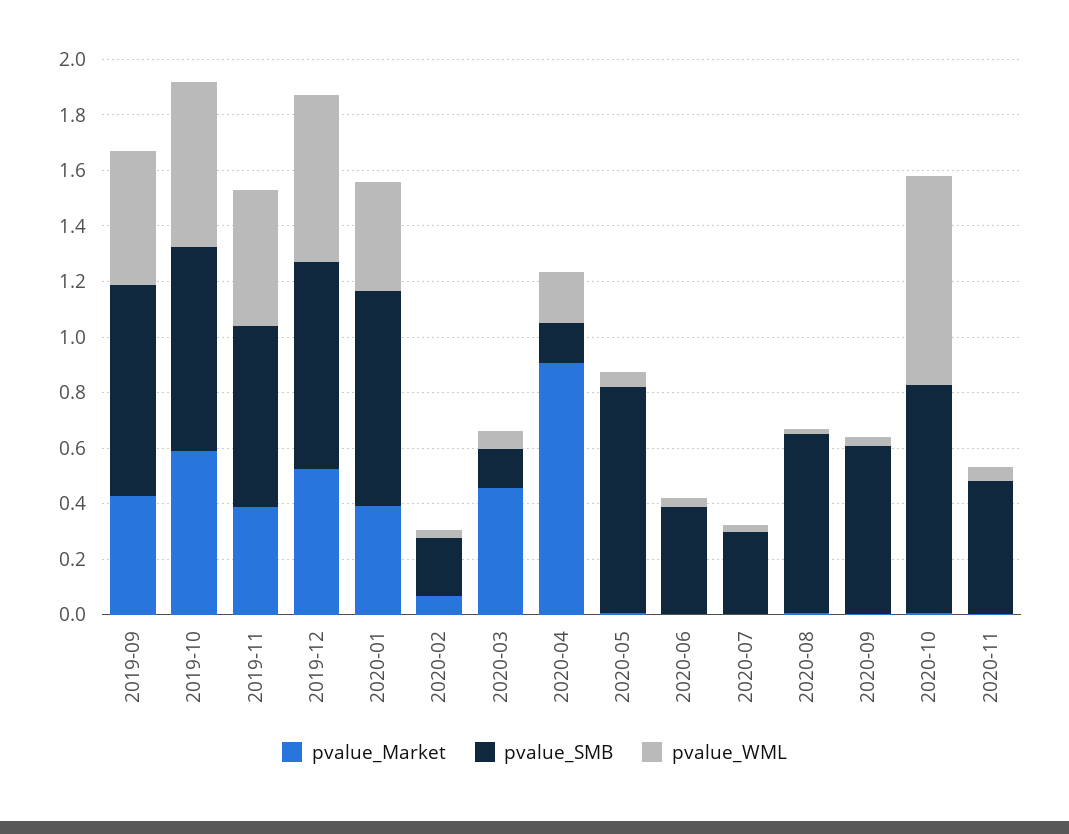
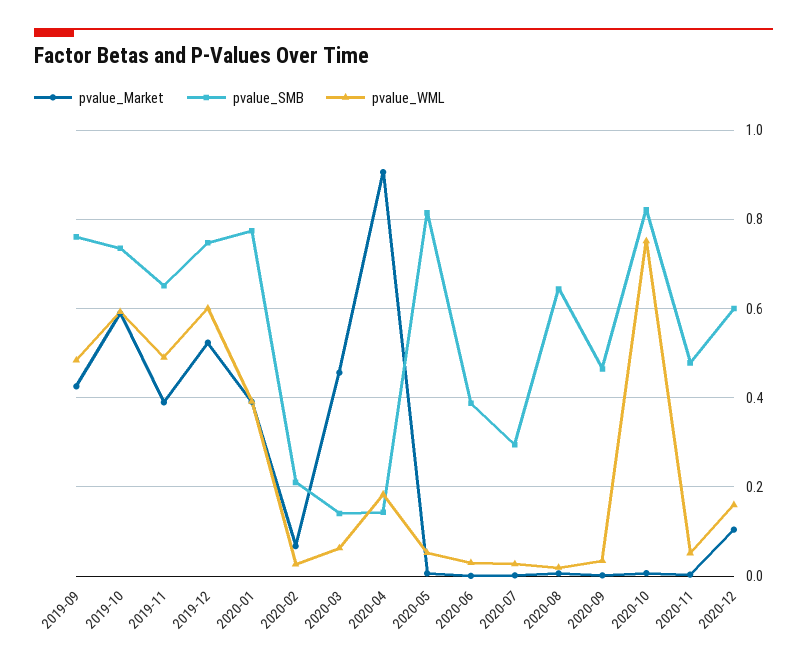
pvalue_SMB, 2020-09: 0.6 -> 0.46
pvalue_Market, 2020-12: none -> 0.1
pvalue_SMB, 2020-12: none -> 0.6
pvalue_WML, 2020-12: none -> 0.16

